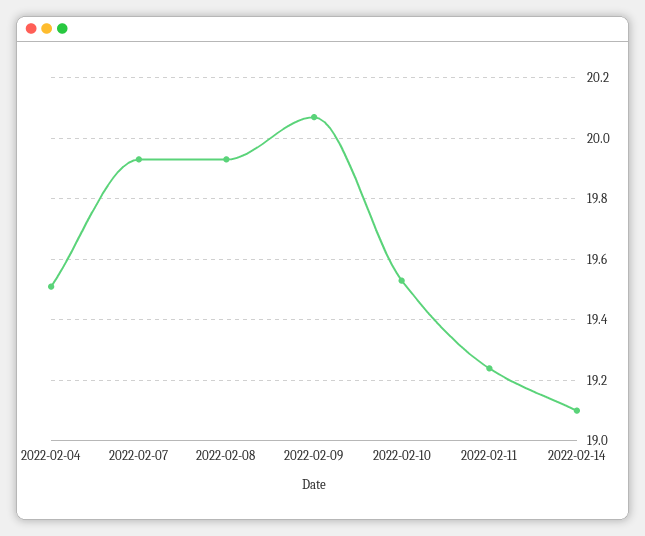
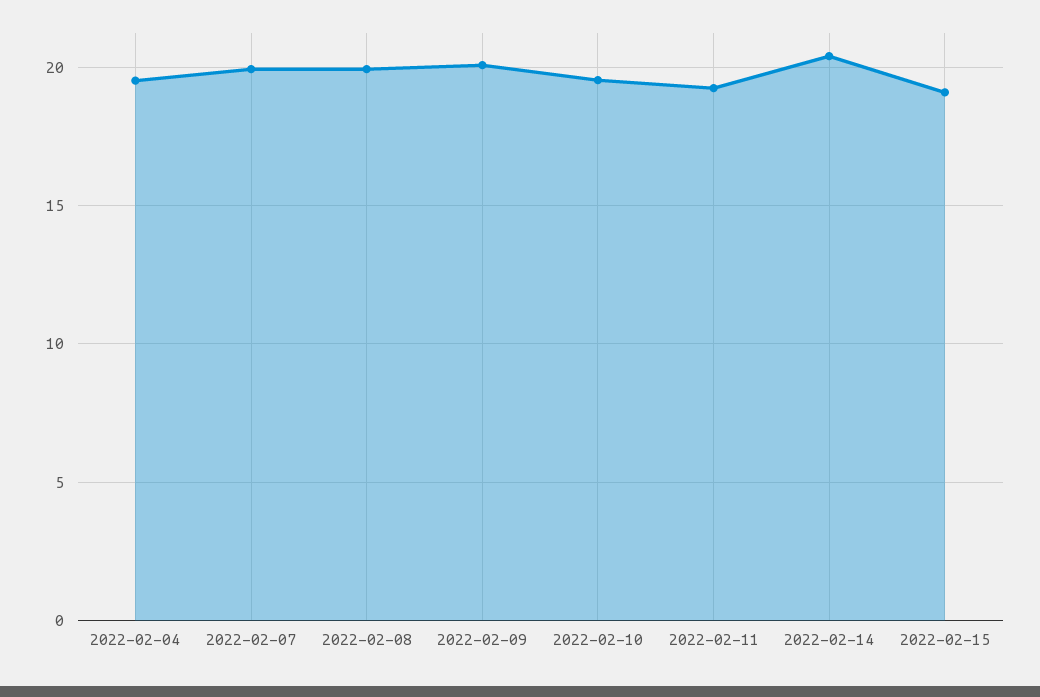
2022-02-14: 19.1 -> 20.5
2022-02-15: none -> 19

